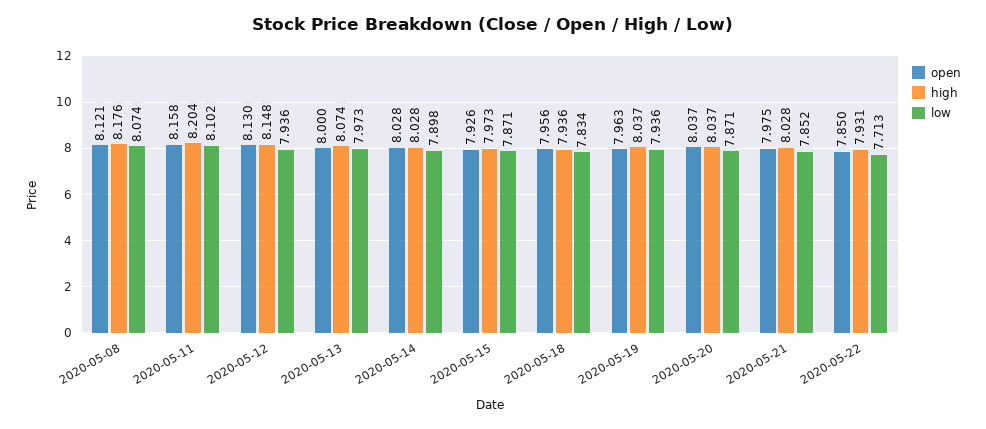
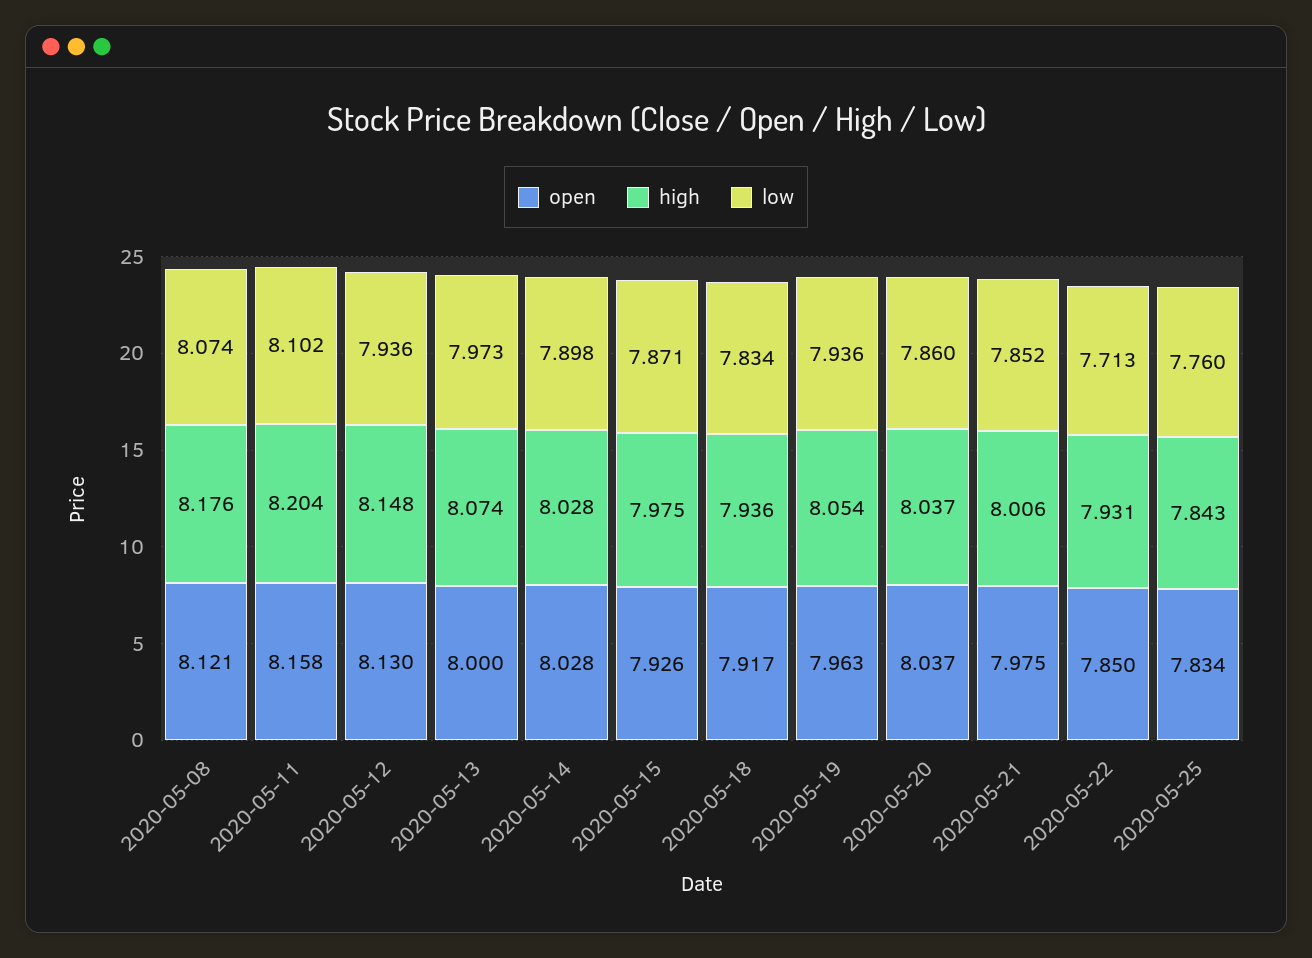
high, 2020-05-15: 7.973 -> 7.975
open, 2020-05-18: 7.956 -> 7.917
high, 2020-05-19: 8.037 -> 8.054
low, 2020-05-20: 7.871 -> 7.86
high, 2020-05-21: 8.028 -> 8.006
open, 2020-05-25: none -> 7.834
high, 2020-05-25: none -> 7.843
low, 2020-05-25: none -> 7.76

